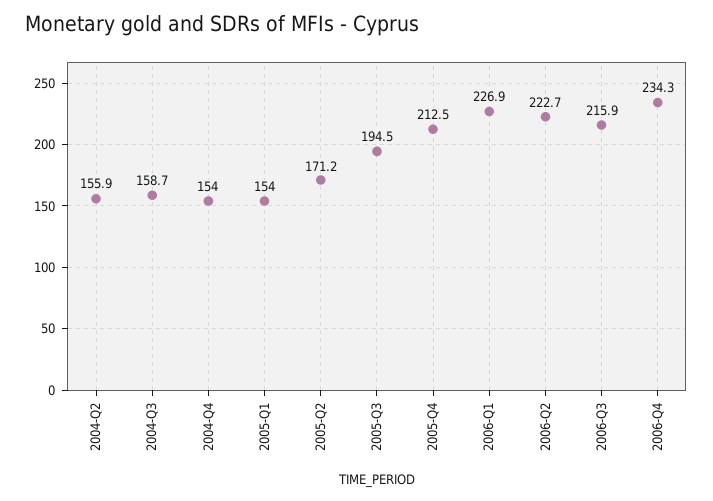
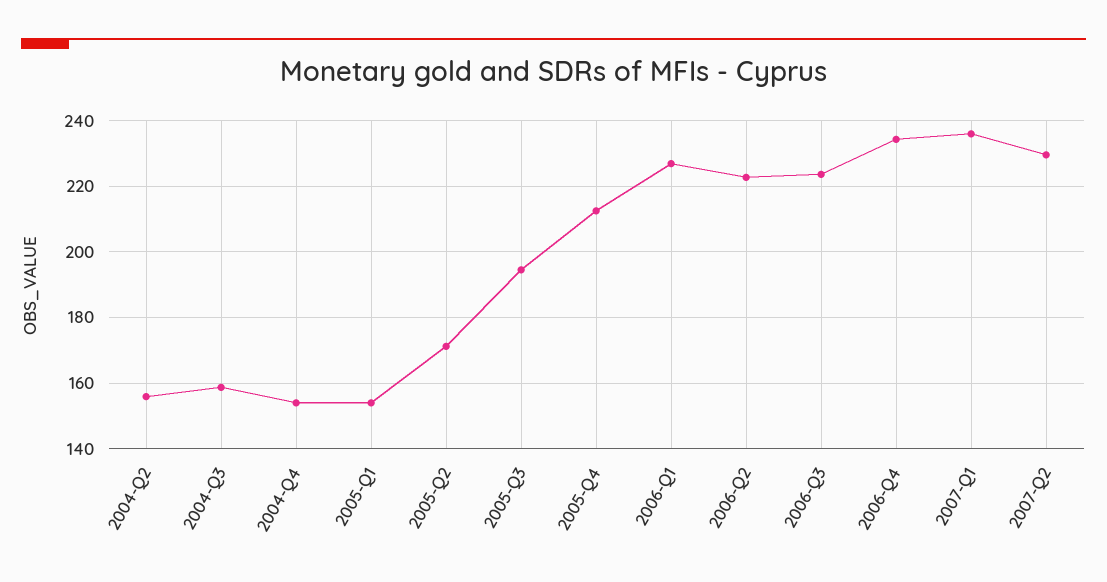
2006-Q3: 215.9 -> 224
2007-Q1: none -> 236
2007-Q2: none -> 230

